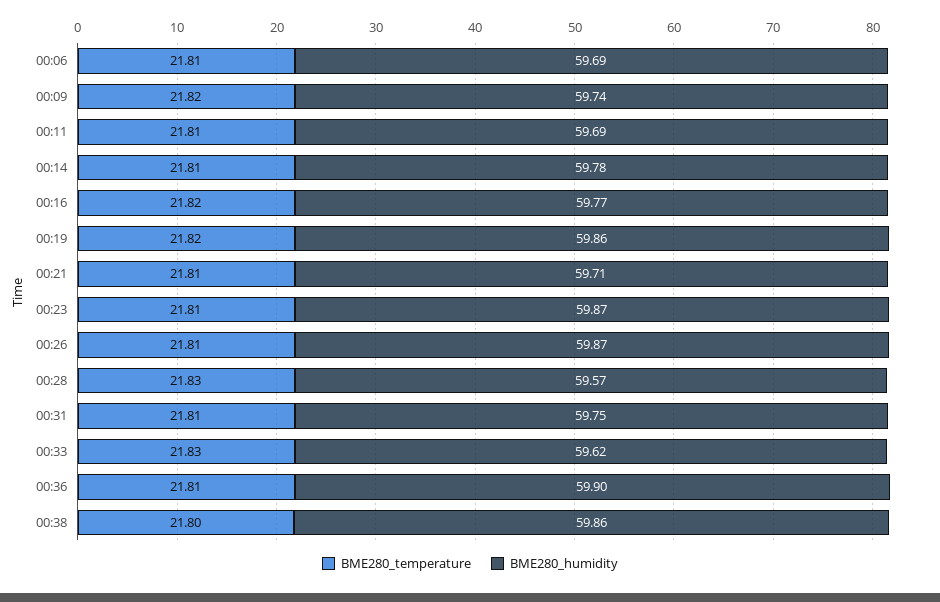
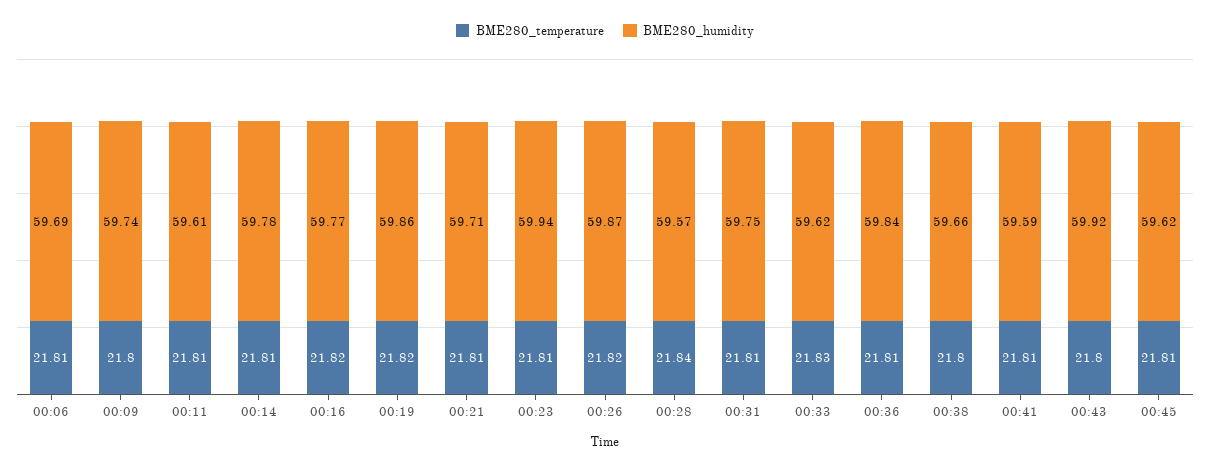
BME280_temperature, 00:09: 21.82 -> 21.8
BME280_humidity, 00:11: 59.69 -> 59.61
BME280_humidity, 00:23: 59.87 -> 59.94
BME280_temperature, 00:26: 21.81 -> 21.82
BME280_temperature, 00:28: 21.83 -> 21.84
BME280_humidity, 00:36: 59.9 -> 59.84
BME280_humidity, 00:38: 59.86 -> 59.66
BME280_temperature, 00:41: none -> 21.81
BME280_humidity, 00:41: none -> 59.59
BME280_temperature, 00:43: none -> 21.8
BME280_humidity, 00:43: none -> 59.92
BME280_temperature, 00:45: none -> 21.81
BME280_humidity, 00:45: none -> 59.62

